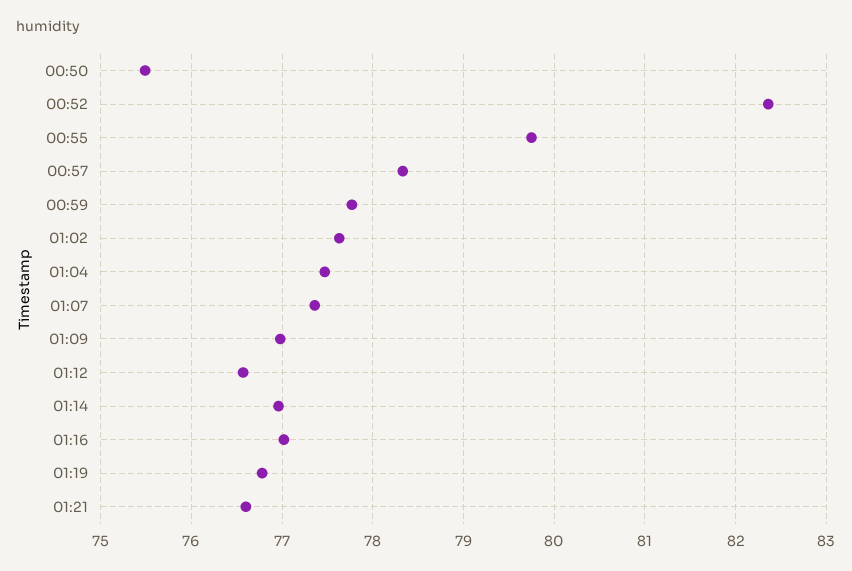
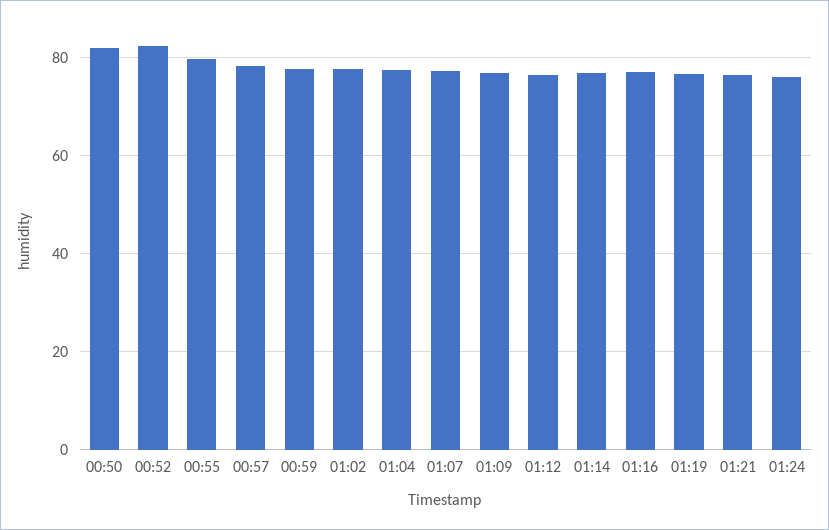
00:50: 75.5 -> 82
01:24: none -> 76

